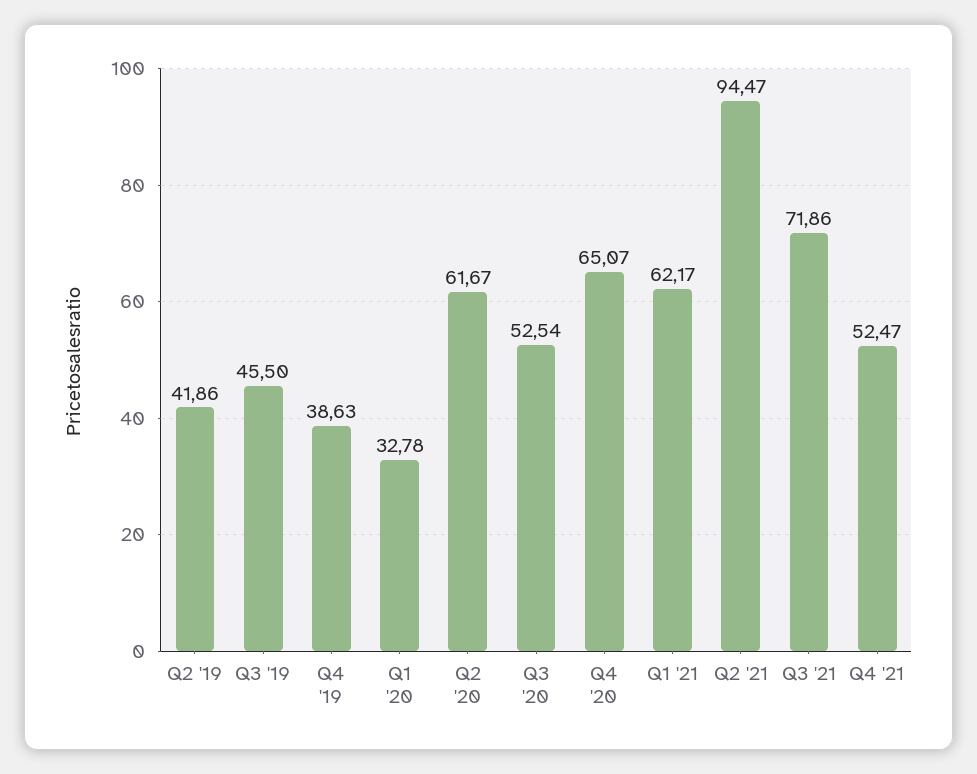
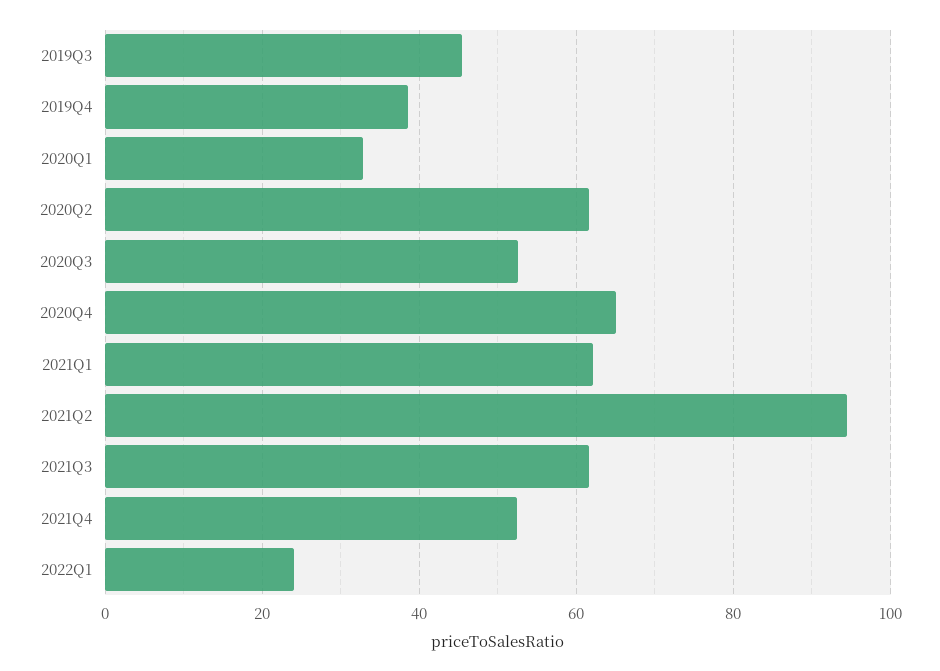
Q2 '19: 41.86 -> none
Q3 '21: 71.86 -> 62
2022Q1: none -> 24

